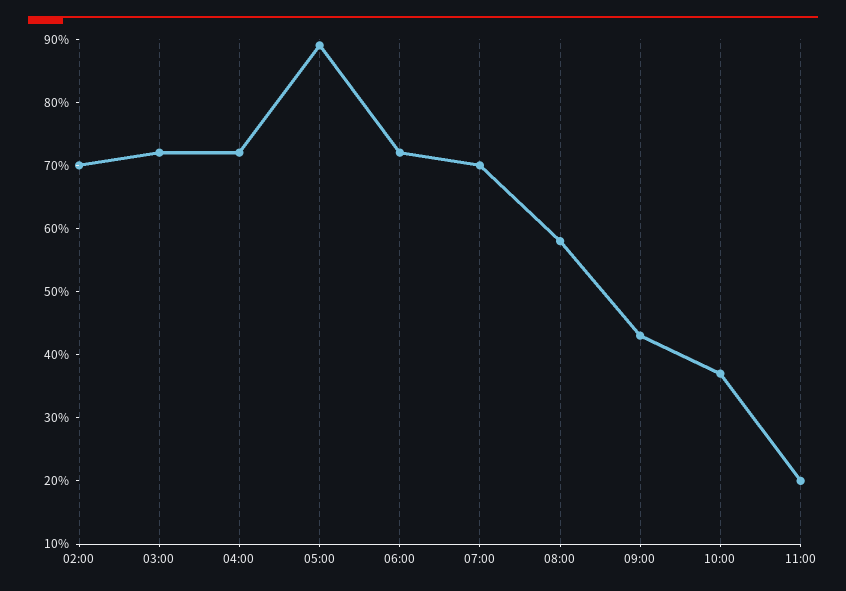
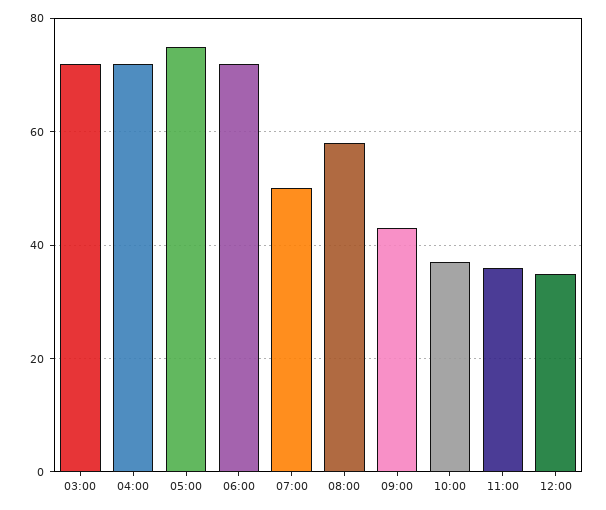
02:00: 70 -> none
05:00: 90 -> 75
07:00: 70 -> 50
11:00: 20 -> 35
12:00: none -> 35

